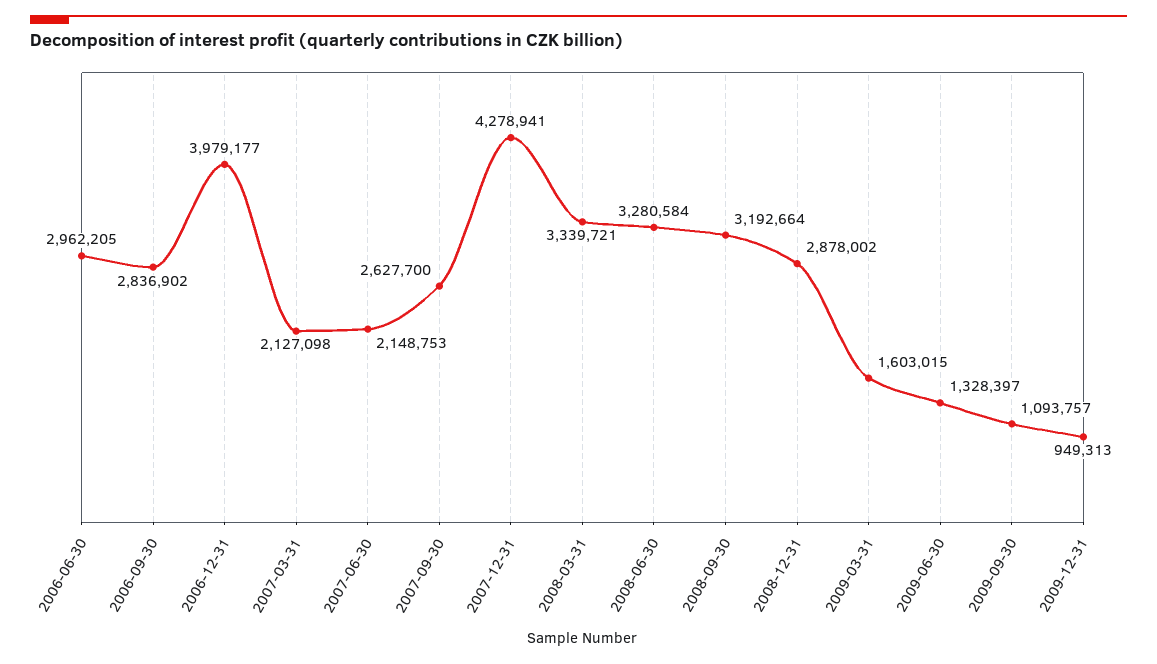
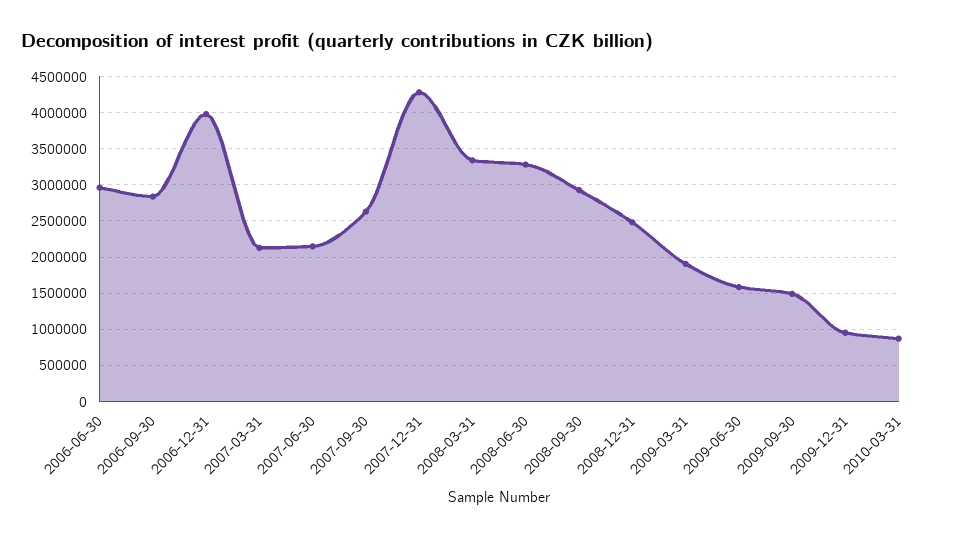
2008-09-30: 3192664 -> 2900000
2008-12-31: 2878002 -> 2500000
2009-03-31: 1603015 -> 1900000
2009-06-30: 1328397 -> 1600000
2009-09-30: 1093757 -> 1500000
2010-03-31: none -> 900000

